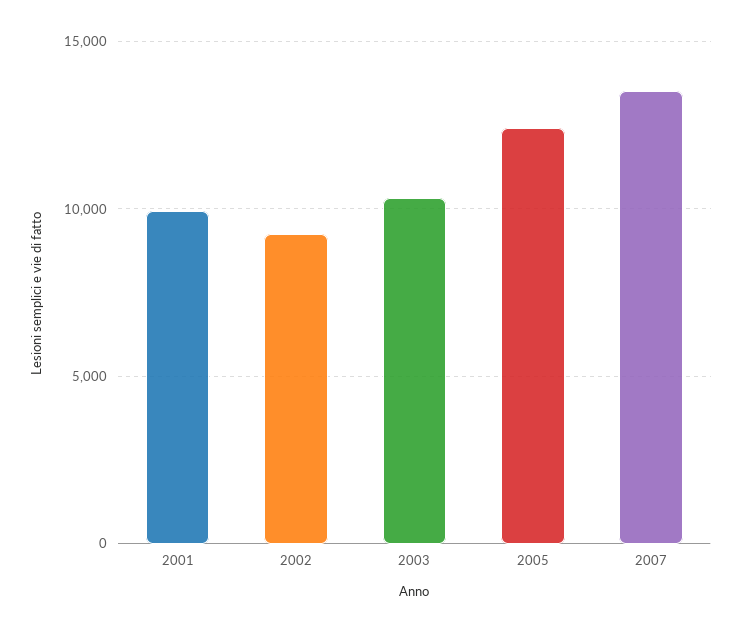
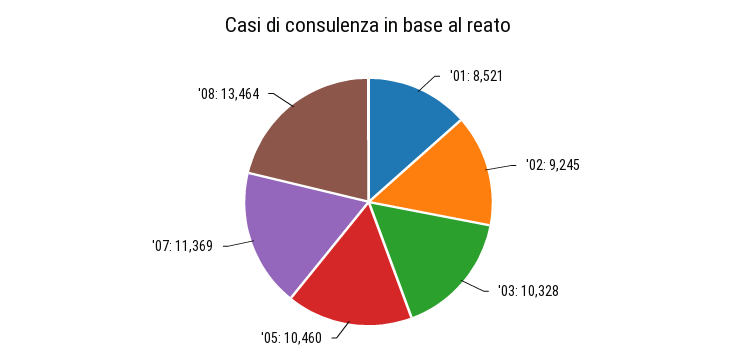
2001: 10000 -> 8521
2005: 12500 -> 10460
2007: 13500 -> 11369
'08: none -> 13464

